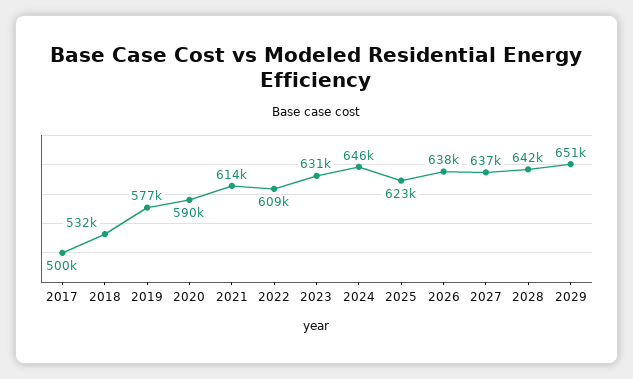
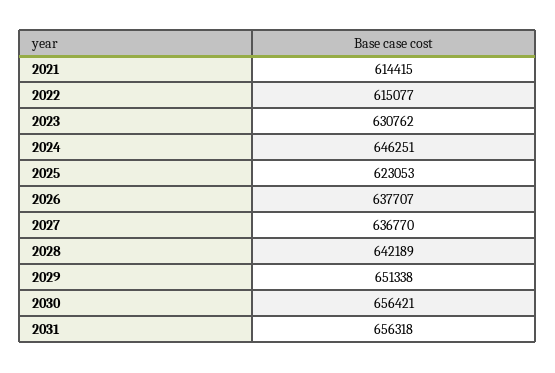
2017: 500000 -> none
2018: 532000 -> none
2019: 577000 -> none
2020: 590000 -> none
2022: 609000 -> 615077
2030: none -> 656421
2031: none -> 656318

